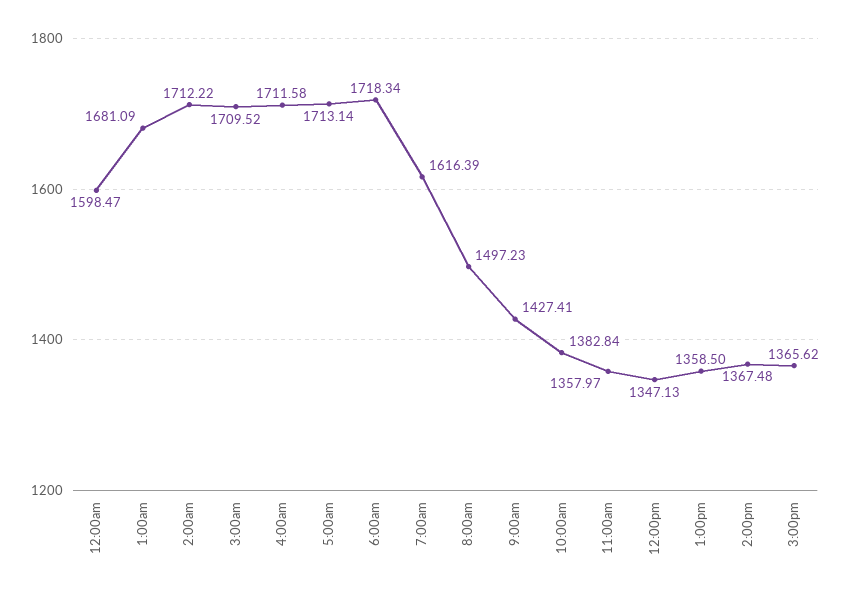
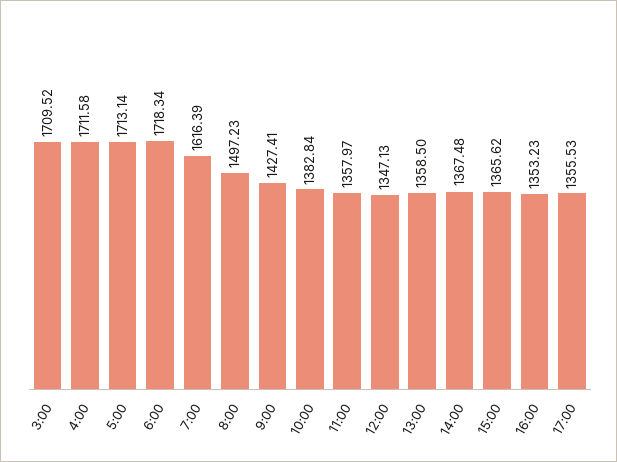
12:00am: 1598.47 -> none
1:00am: 1681.09 -> none
2:00am: 1712.22 -> none
16:00: none -> 1353.23
17:00: none -> 1355.53

